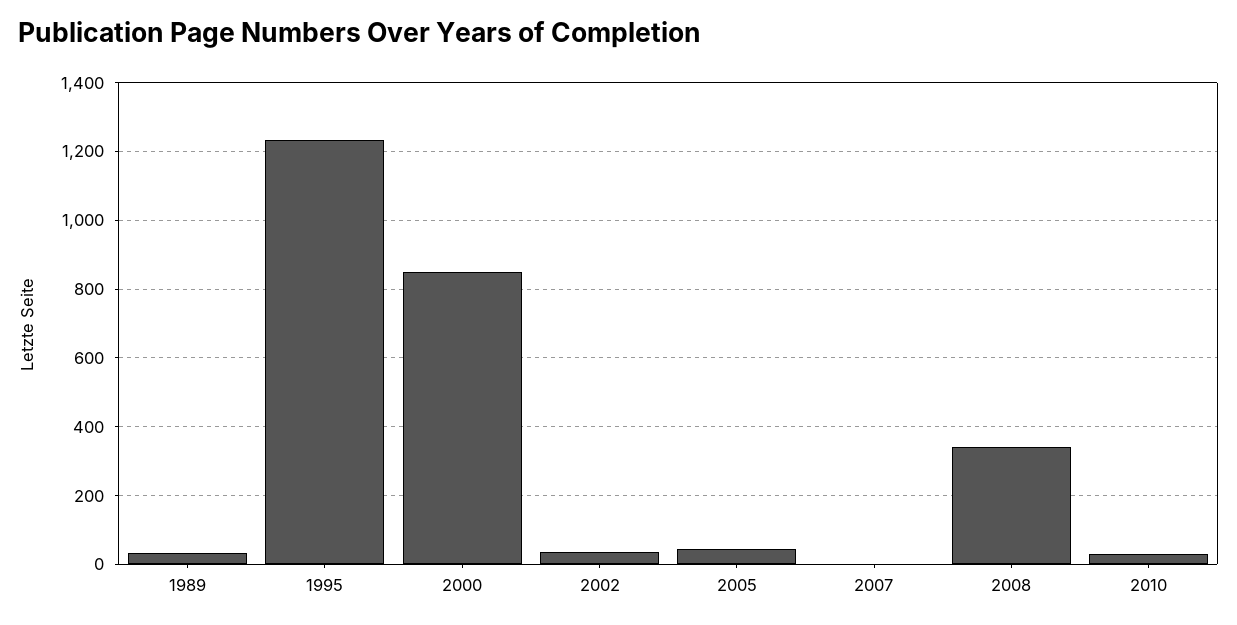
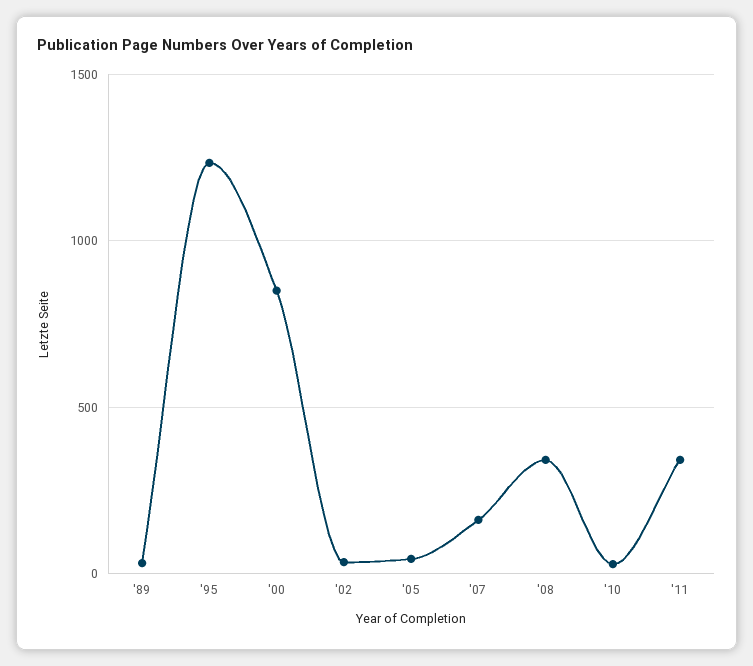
2007: 0 -> 150
'11: none -> 350

